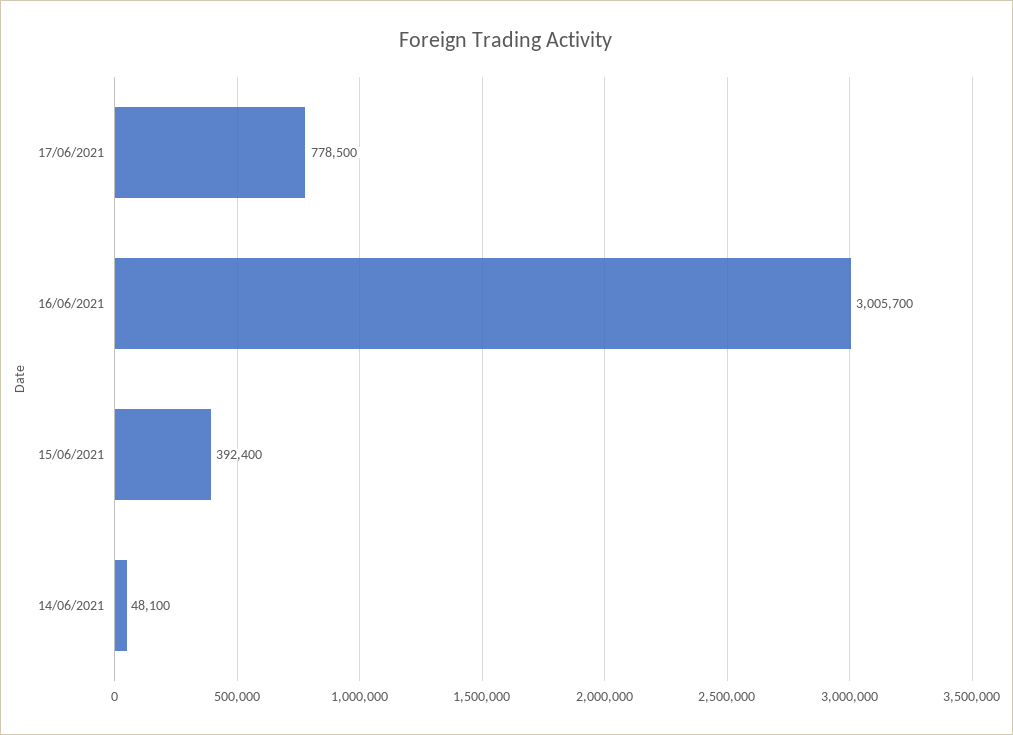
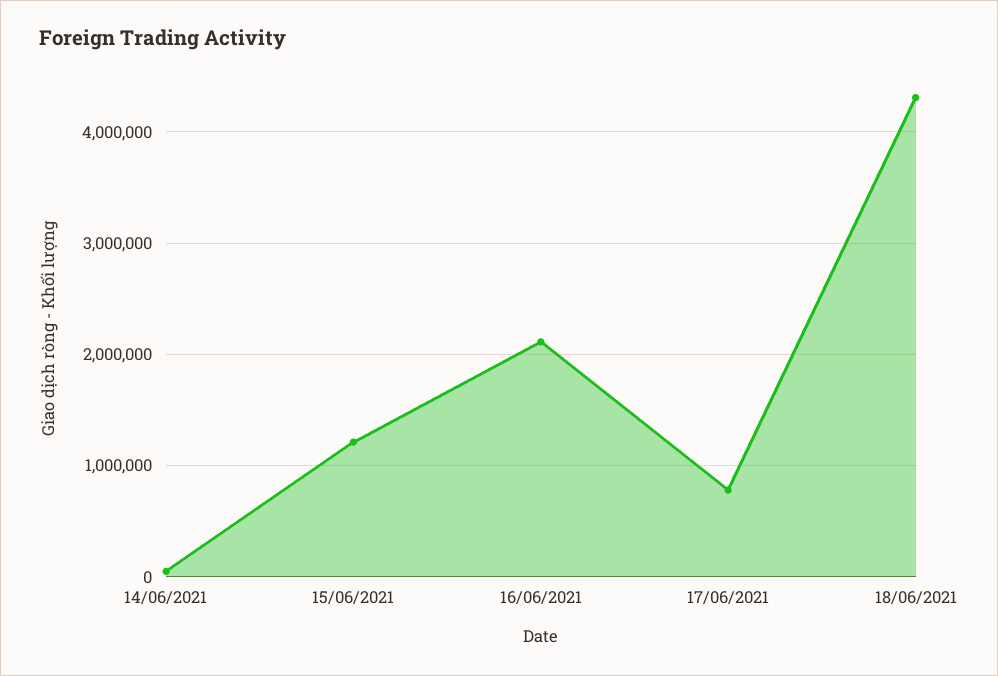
16/06/2021: 3005700 -> 2100000
15/06/2021: 392400 -> 1200000
18/06/2021: none -> 4300000

